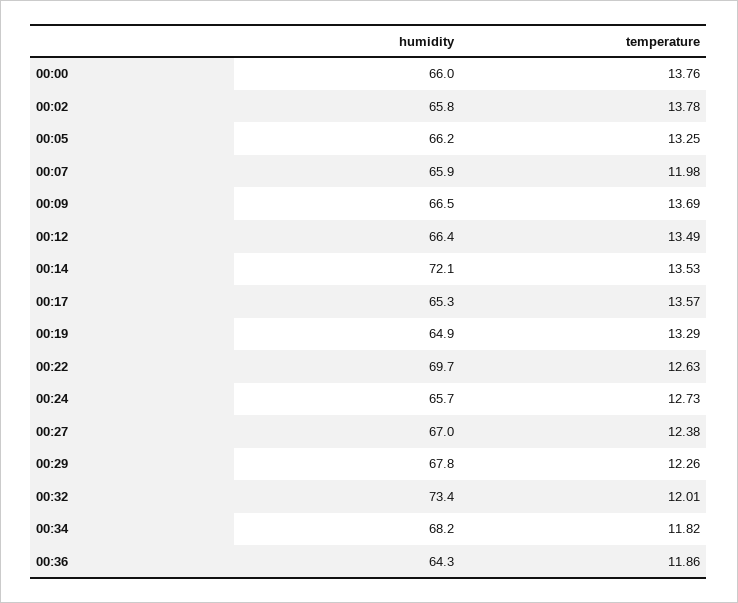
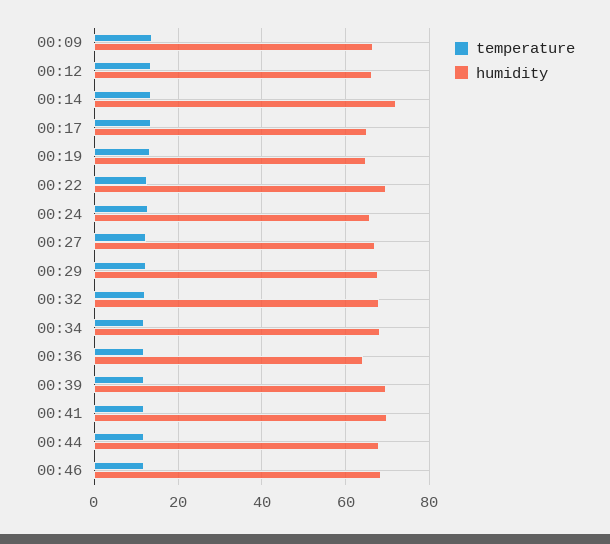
humidity, 00:00: 66 -> none
temperature, 00:00: 13.76 -> none
humidity, 00:02: 65.8 -> none
temperature, 00:02: 13.78 -> none
humidity, 00:05: 66.2 -> none
temperature, 00:05: 13.25 -> none
humidity, 00:07: 65.9 -> none
temperature, 00:07: 11.98 -> none
humidity, 00:32: 73.4 -> 68
temperature, 00:39: none -> 12
humidity, 00:39: none -> 70
temperature, 00:41: none -> 12
humidity, 00:41: none -> 70
temperature, 00:44: none -> 12
humidity, 00:44: none -> 68
temperature, 00:46: none -> 12
humidity, 00:46: none -> 68

